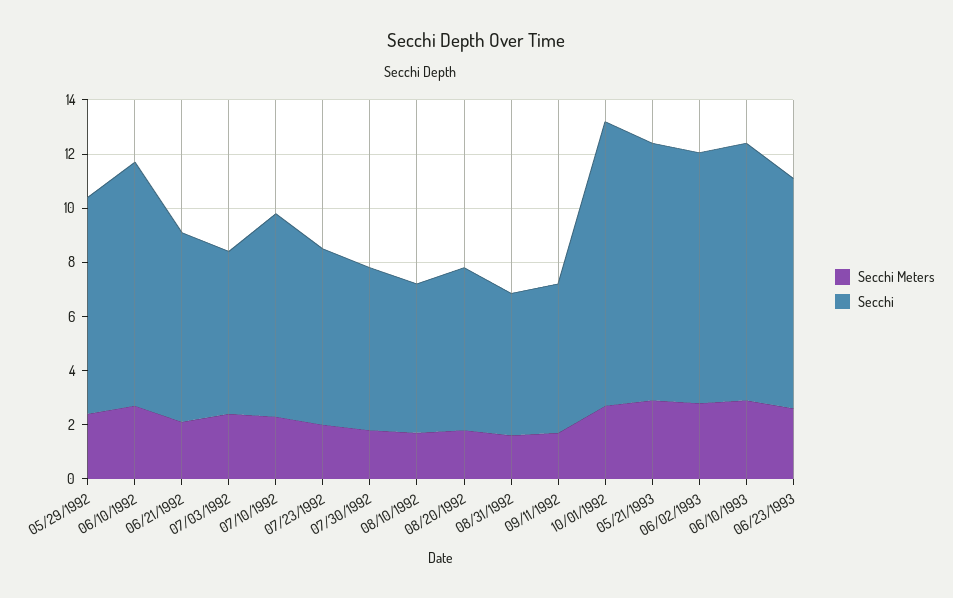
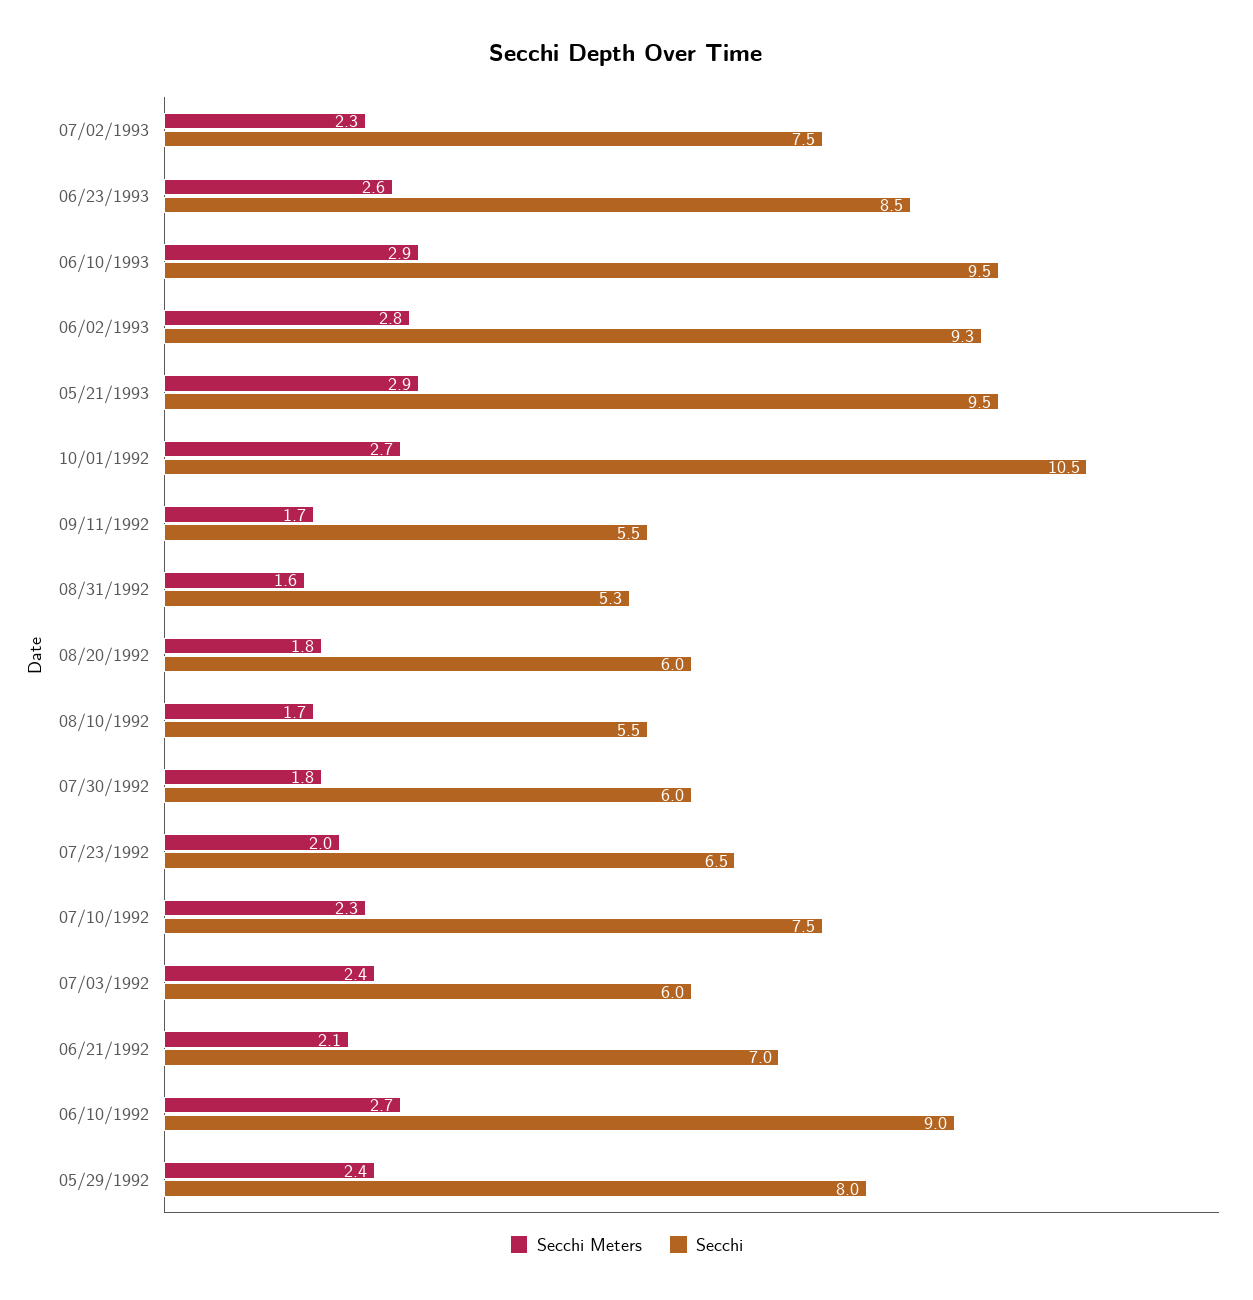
Secchi Meters, 07/02/1993: none -> 2.3
Secchi, 07/02/1993: none -> 7.5

